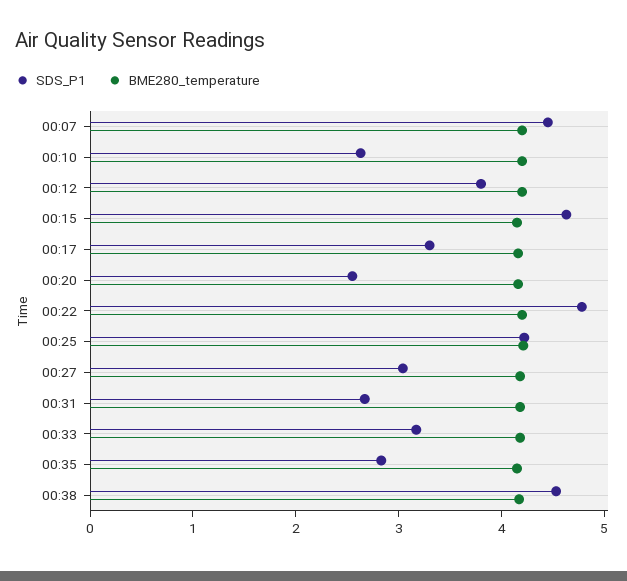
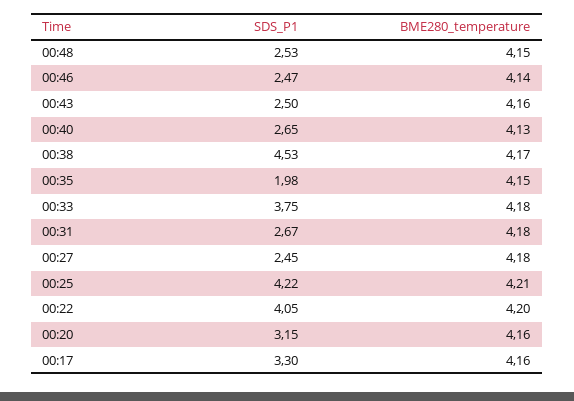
SDS_P1, 00:07: 4.4 -> none
BME280_temperature, 00:07: 4.2 -> none
SDS_P1, 00:10: 2.6 -> none
BME280_temperature, 00:10: 4.2 -> none
SDS_P1, 00:12: 3.8 -> none
BME280_temperature, 00:12: 4.2 -> none
SDS_P1, 00:15: 4.6 -> none
BME280_temperature, 00:15: 4.2 -> none
SDS_P1, 00:20: 2.6 -> 3.15
SDS_P1, 00:22: 4.8 -> 4.05
SDS_P1, 00:27: 3 -> 2.45
SDS_P1, 00:33: 3.2 -> 3.75
SDS_P1, 00:35: 2.8 -> 1.98
SDS_P1, 00:48: none -> 2.53
BME280_temperature, 00:48: none -> 4.15
SDS_P1, 00:46: none -> 2.47
BME280_temperature, 00:46: none -> 4.14
SDS_P1, 00:43: none -> 2.5
BME280_temperature, 00:43: none -> 4.16
SDS_P1, 00:40: none -> 2.65
BME280_temperature, 00:40: none -> 4.13

